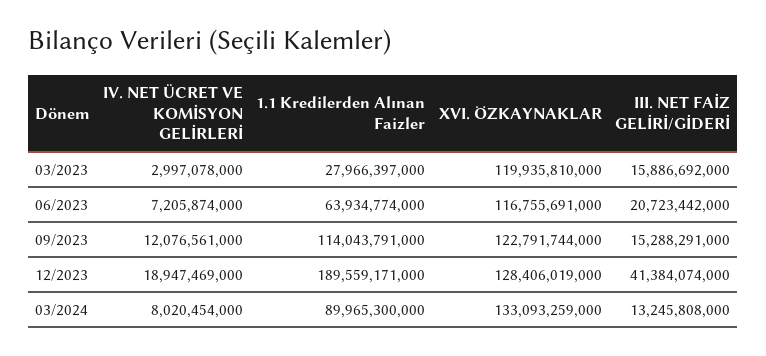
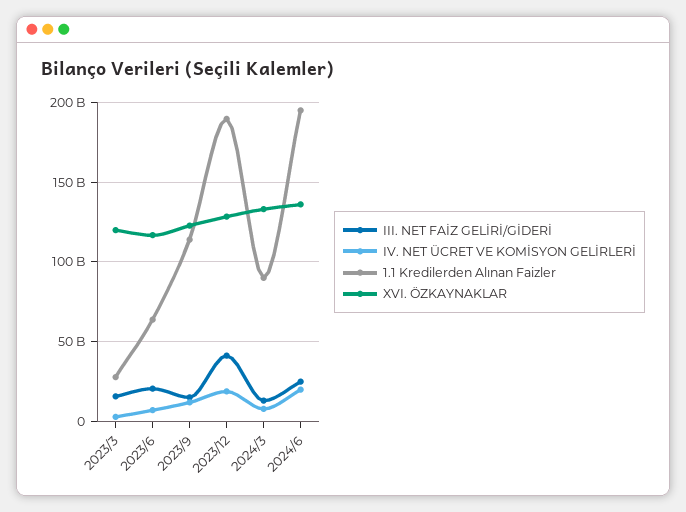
III. NET FAİZ GELİRİ/GİDERİ, 2024/6: none -> 25000000000
IV. NET ÜCRET VE KOMİSYON GELİRLERİ, 2024/6: none -> 20000000000
1.1 Kredilerden Alınan Faizler, 2024/6: none -> 195000000000
XVI. ÖZKAYNAKLAR, 2024/6: none -> 135000000000

